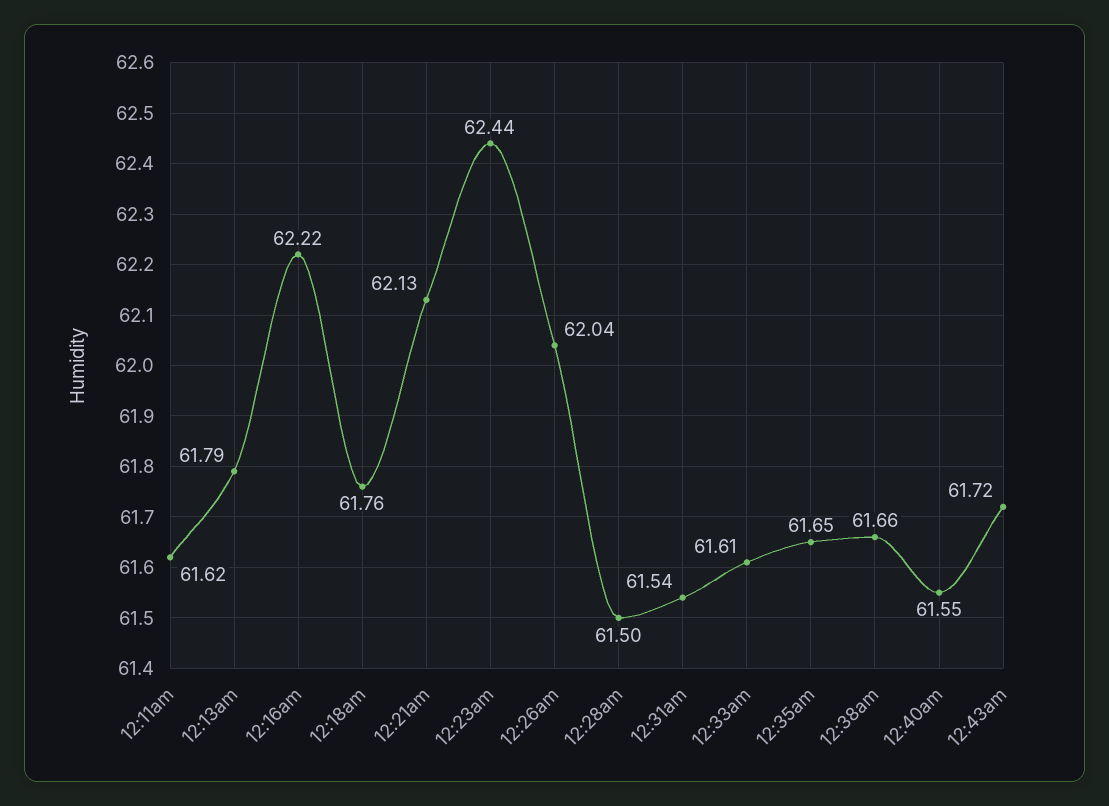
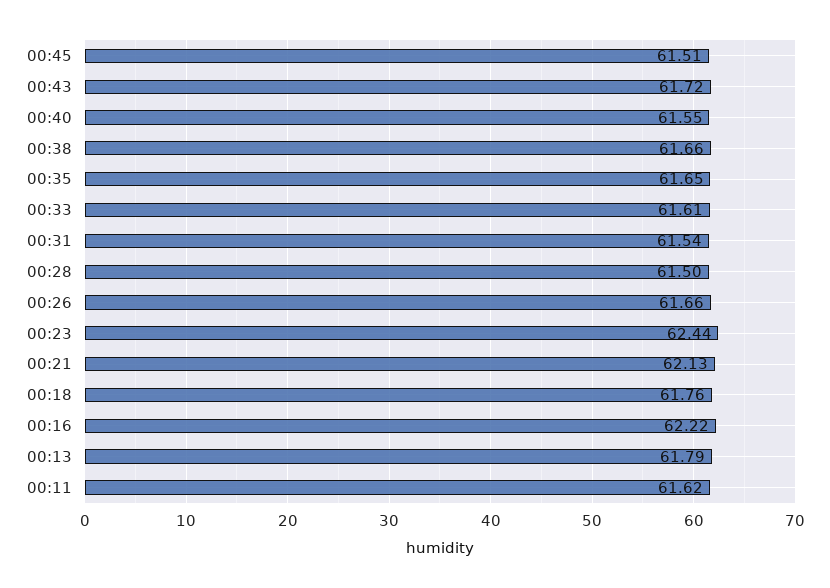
12:26am: 62.04 -> 61.66
00:45: none -> 61.51

